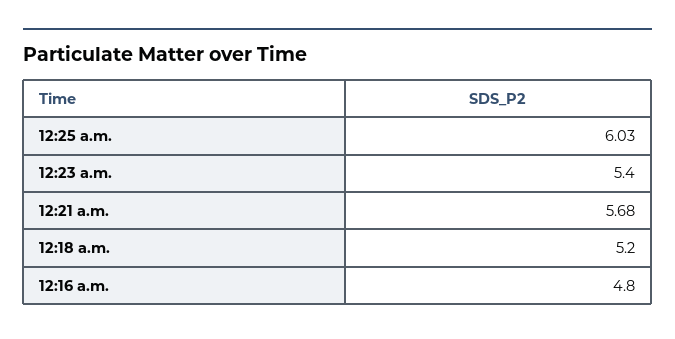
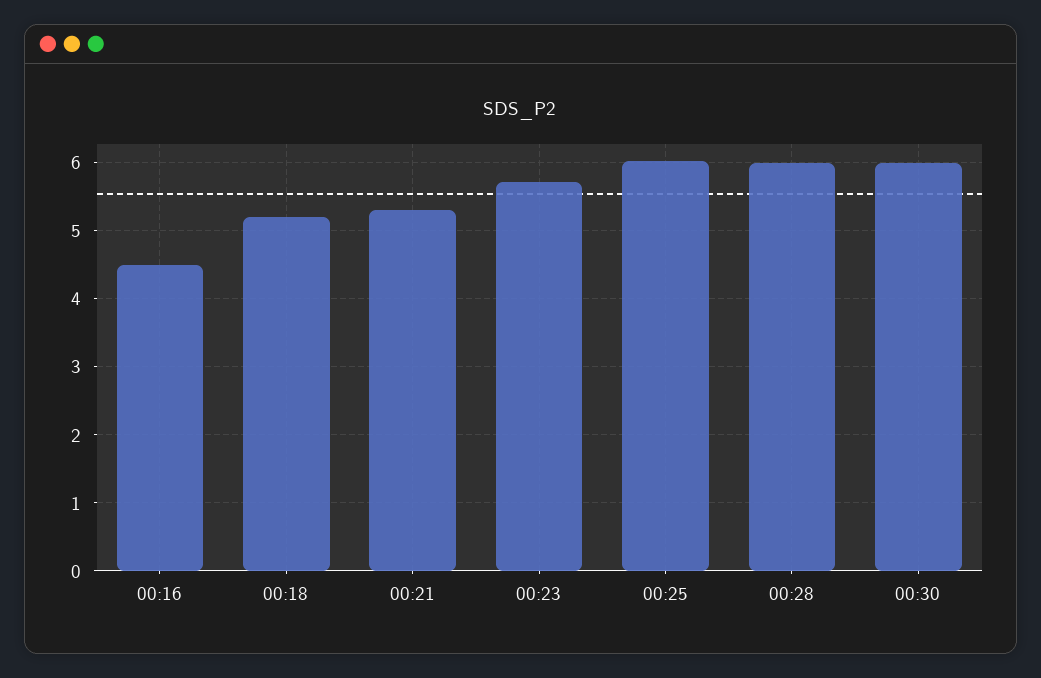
12:23 a.m.: 5.4 -> 5.7
12:21 a.m.: 5.68 -> 5.3
12:16 a.m.: 4.8 -> 4.5
00:28: none -> 6
00:30: none -> 6

